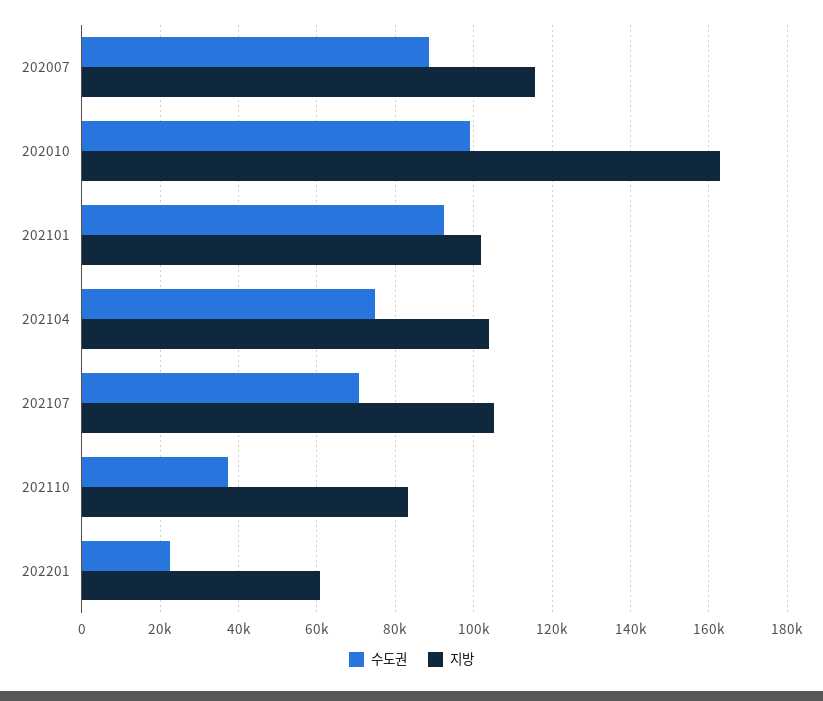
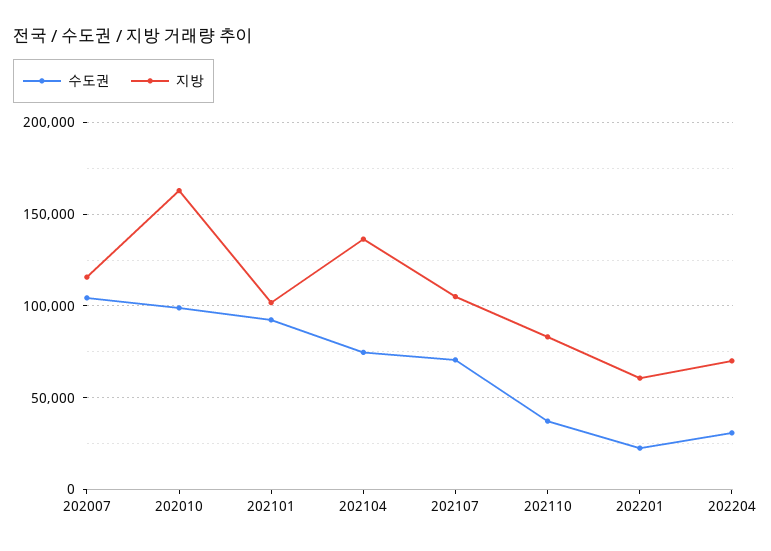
수도권, 202007: 88000 -> 105000
지방, 202104: 104000 -> 135000
수도권, 202204: none -> 30000
지방, 202204: none -> 70000

